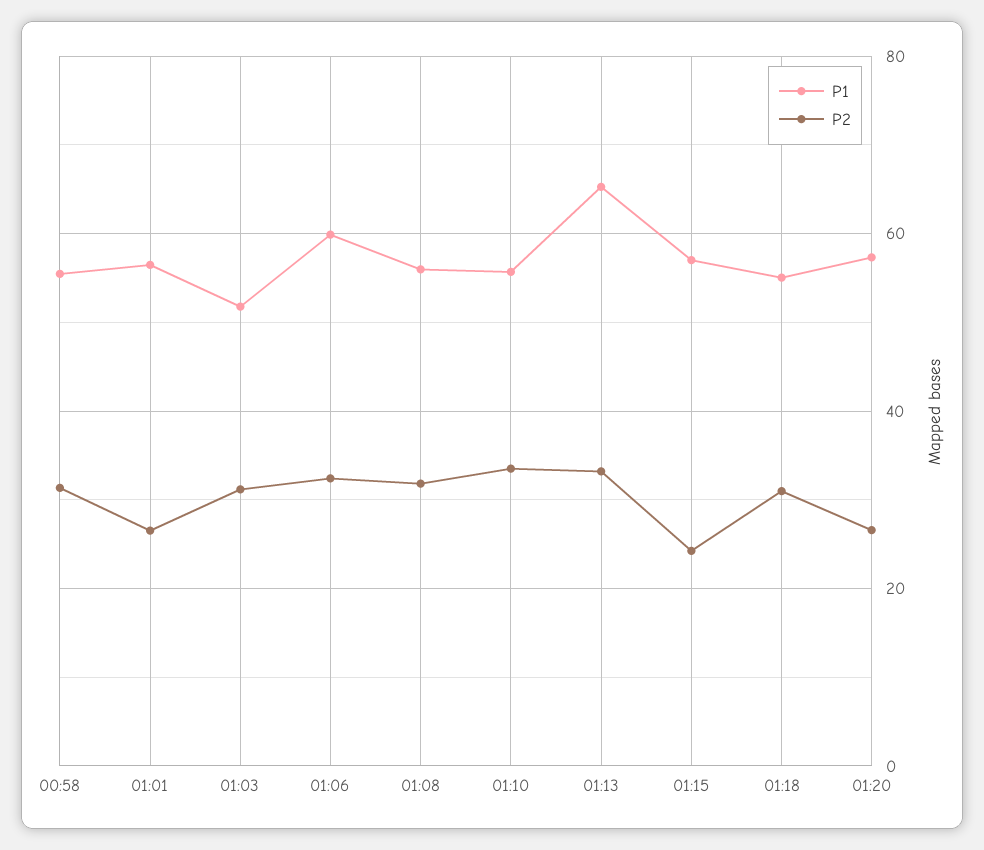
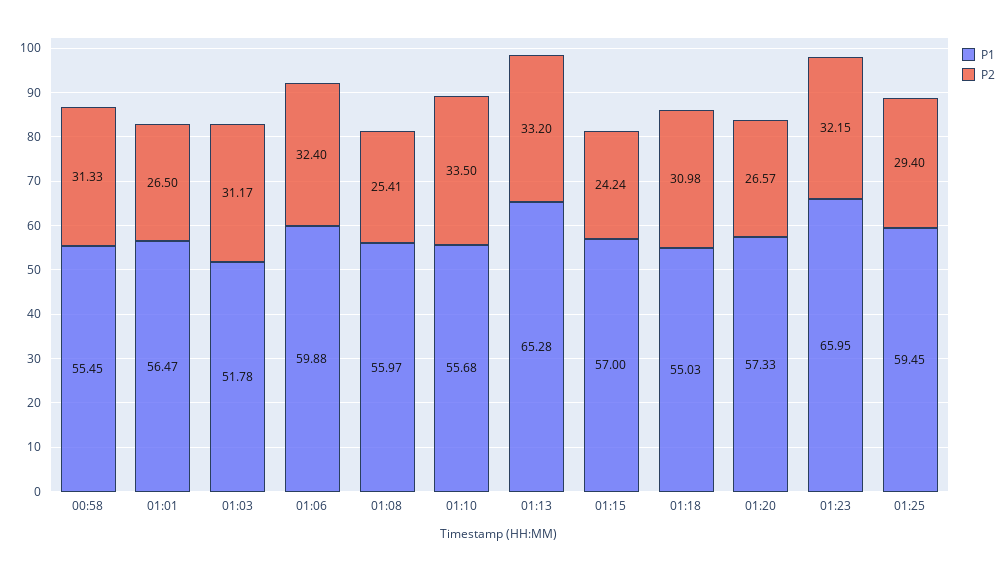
P2, 01:08: 32 -> 25.41
P1, 01:23: none -> 65.95
P2, 01:23: none -> 32.15
P1, 01:25: none -> 59.45
P2, 01:25: none -> 29.4

